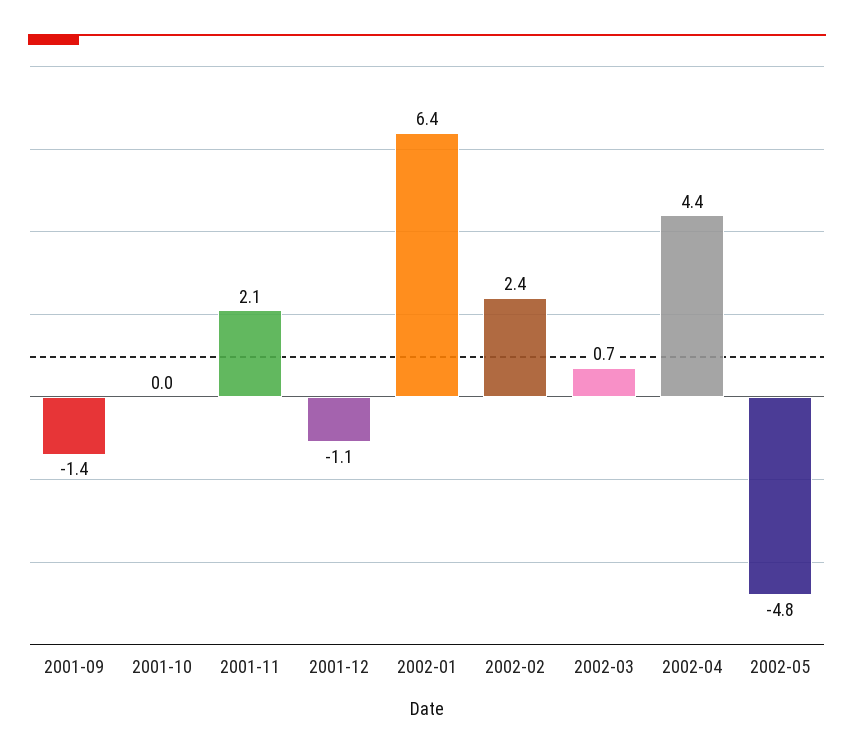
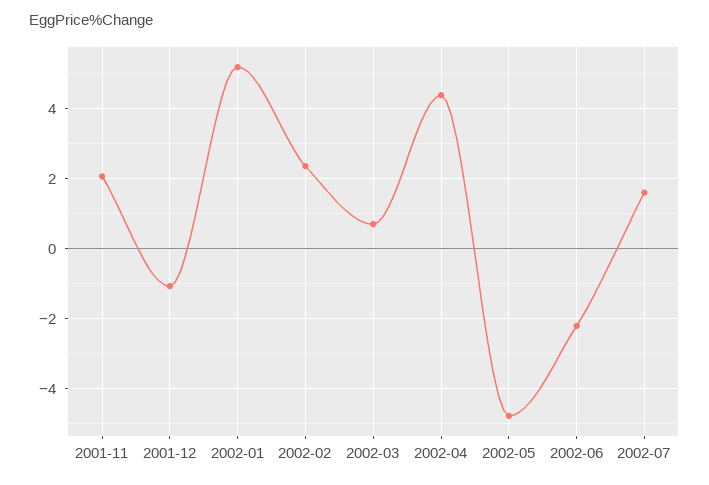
2001-09: -1.4 -> none
2001-10: 0 -> none
2002-01: 6.4 -> 5.2
2002-06: none -> -2.2
2002-07: none -> 1.6

